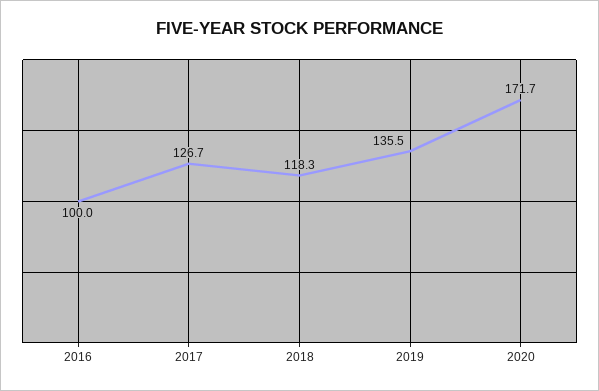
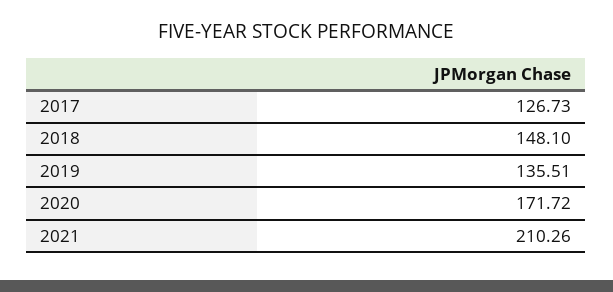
2016: 100 -> none
2018: 118.3 -> 148.1
2021: none -> 210.26

